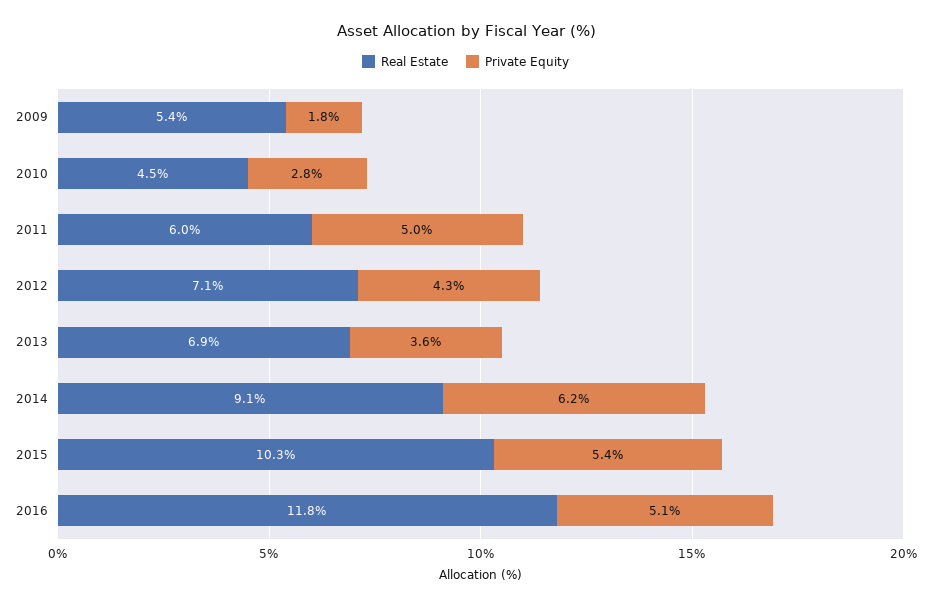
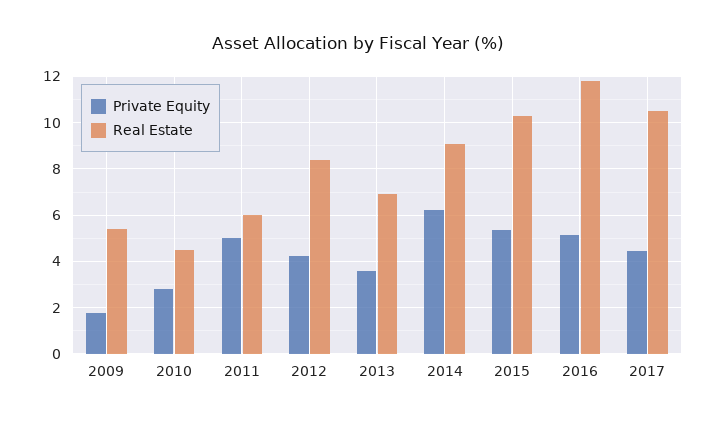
Real Estate, 2012: 7.1 -> 8.5
Private Equity, 2017: none -> 4.5
Real Estate, 2017: none -> 10.5

